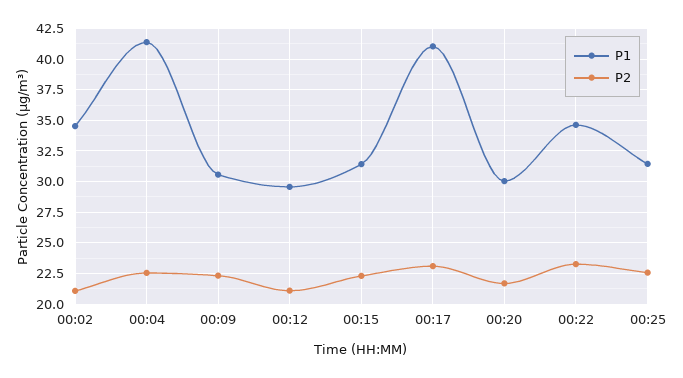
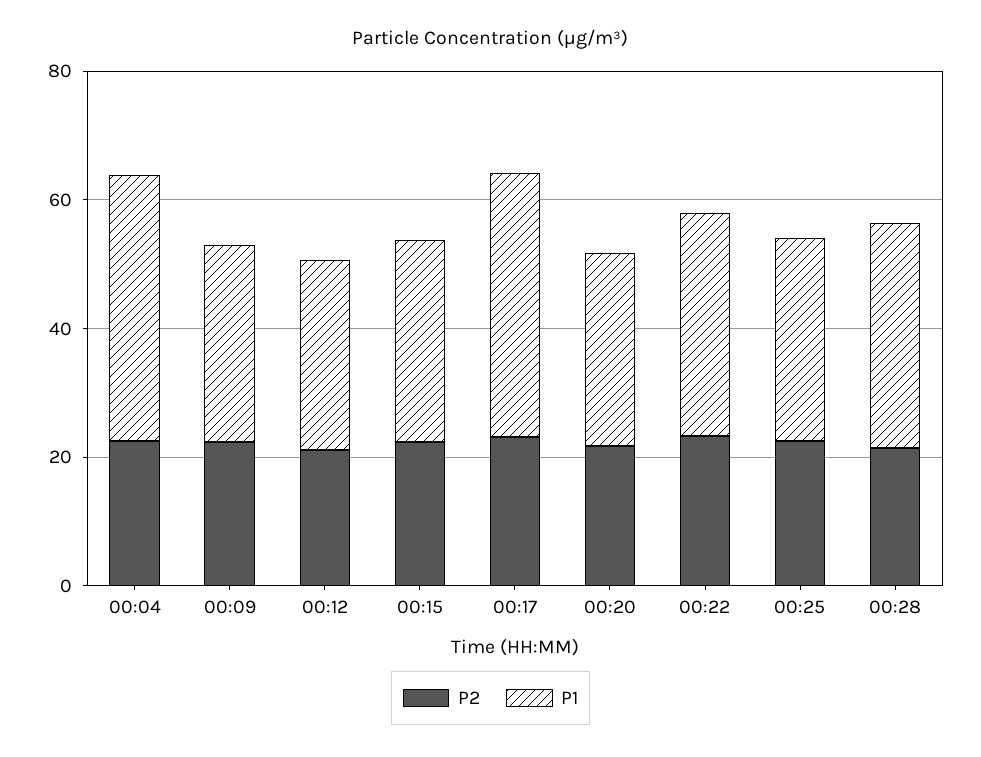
P1, 00:02: 34.5 -> none
P2, 00:02: 21 -> none
P2, 00:28: none -> 20
P1, 00:28: none -> 35

